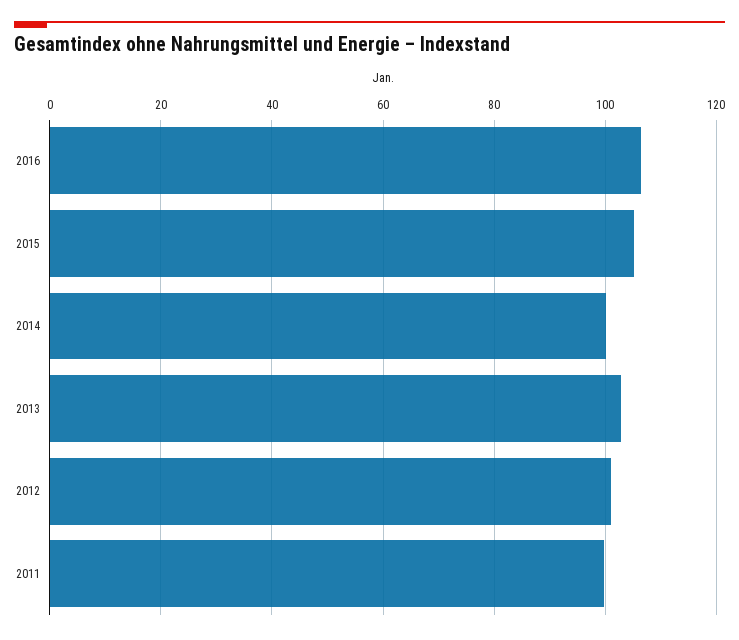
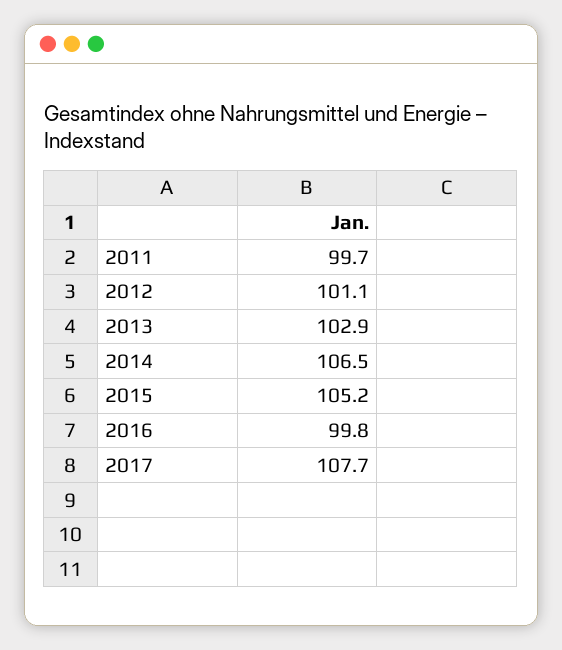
2016: 106 -> 99.8
2014: 100 -> 106.5
2017: none -> 107.7

